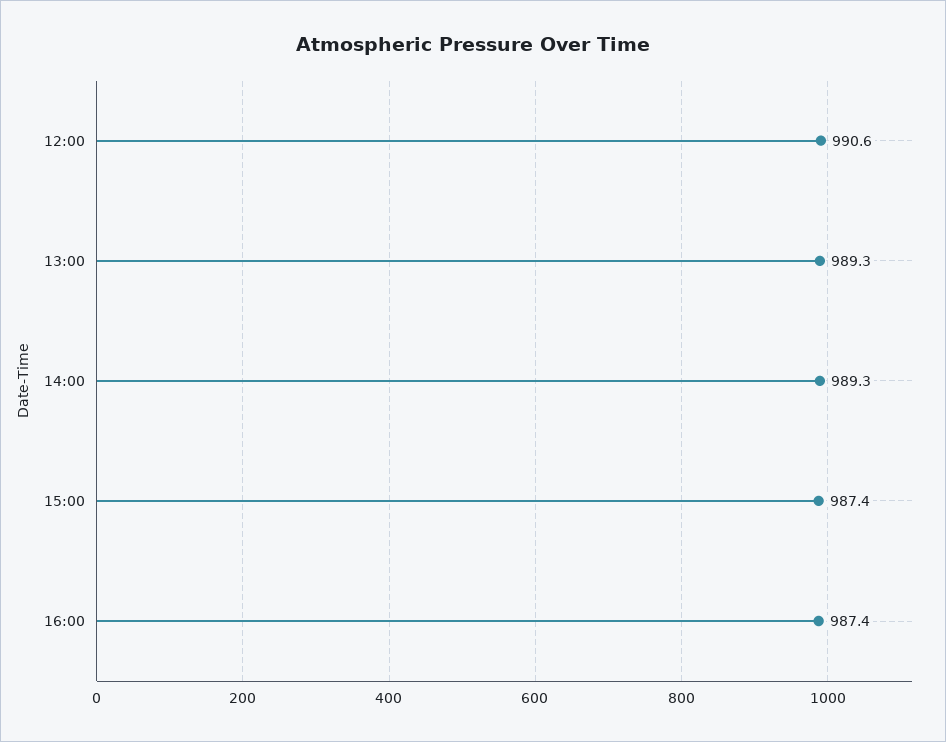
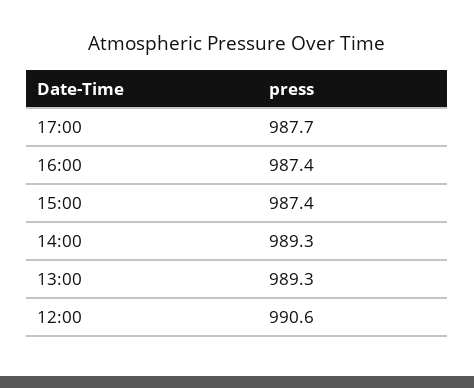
17:00: none -> 987.7

